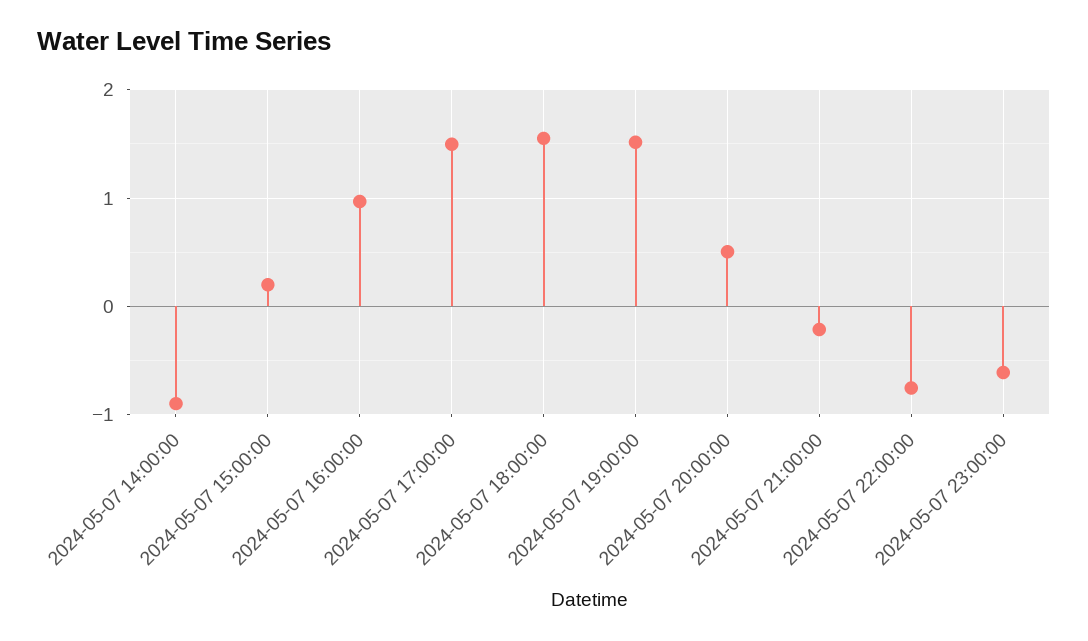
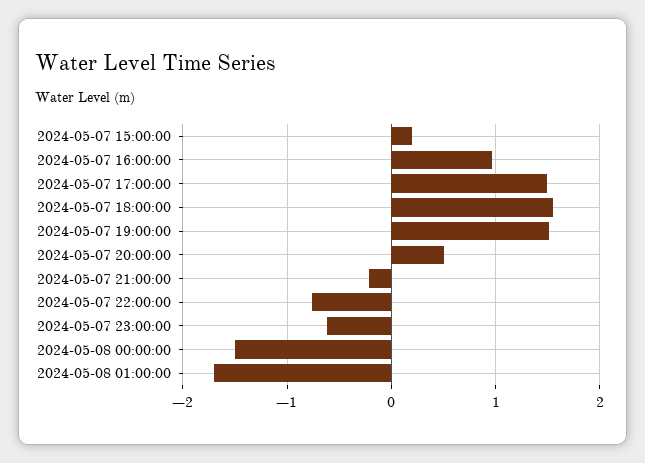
2024-05-07 14:00:00: -0.9 -> none
2024-05-08 00:00:00: none -> -1.5
2024-05-08 01:00:00: none -> -1.7

